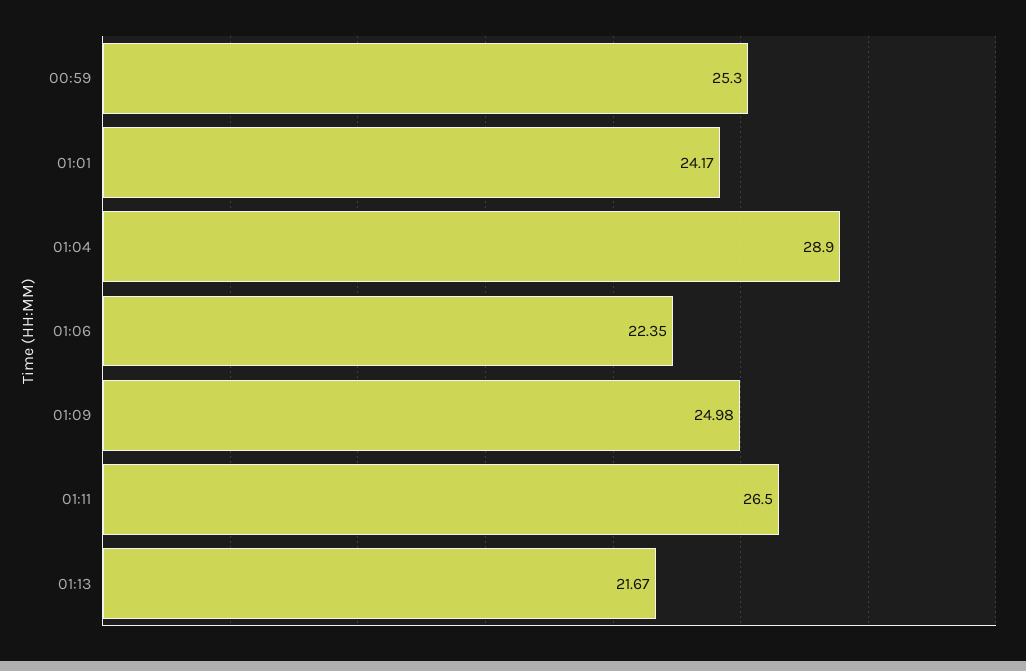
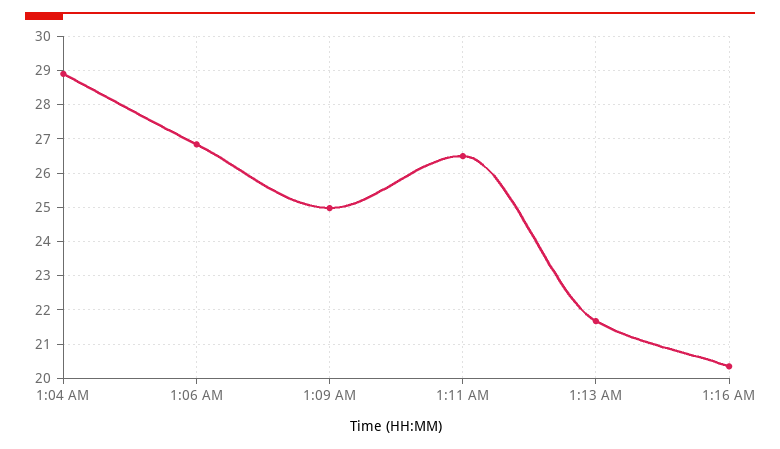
00:59: 25.3 -> none
01:01: 24.17 -> none
01:06: 22.35 -> 26.8
1:16 AM: none -> 20.4

